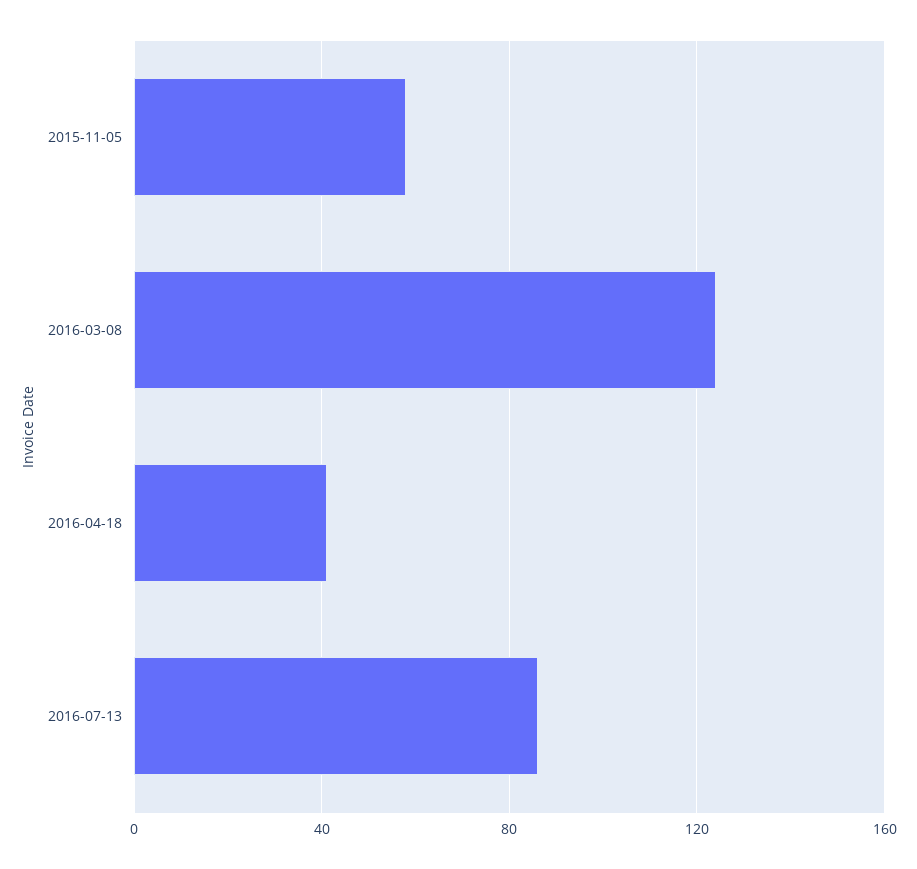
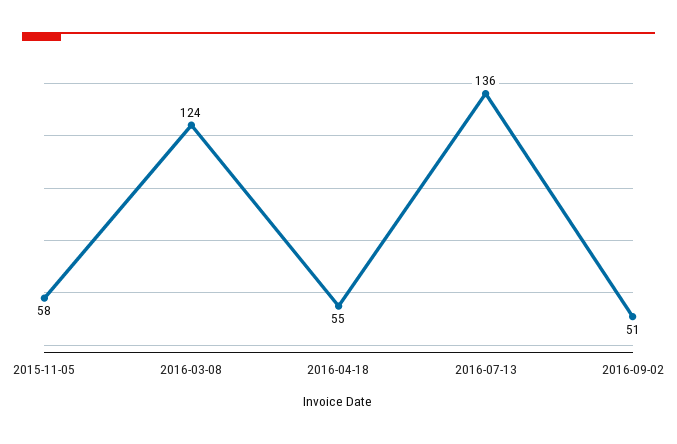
2016-04-18: 40 -> 55
2016-07-13: 85 -> 136
2016-09-02: none -> 51

